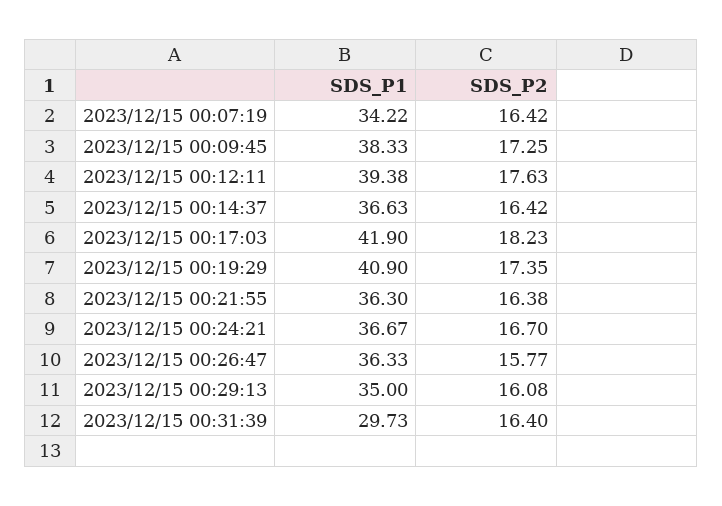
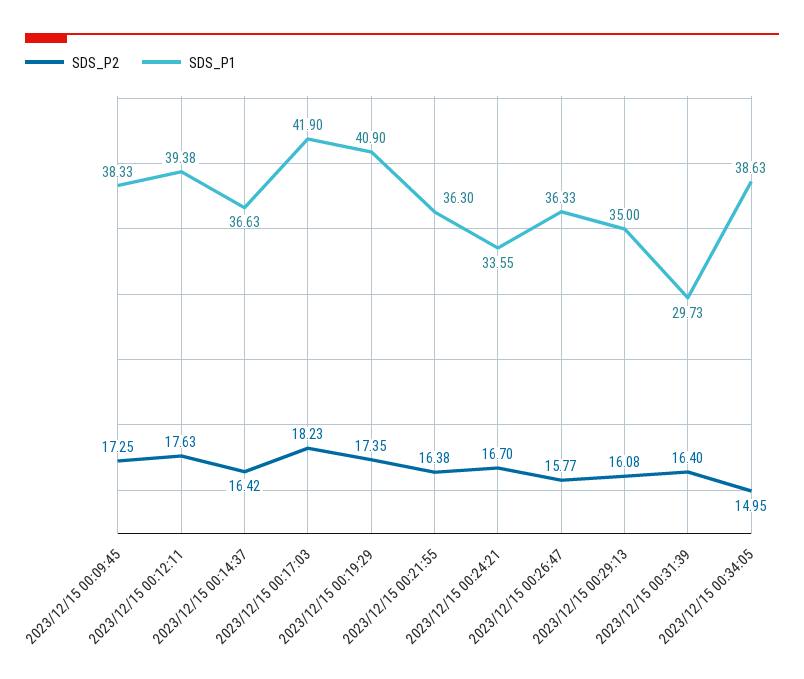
SDS_P1, 2023/12/15 00:07:19: 34.22 -> none
SDS_P2, 2023/12/15 00:07:19: 16.42 -> none
SDS_P1, 2023/12/15 00:24:21: 36.67 -> 33.55
SDS_P2, 2023/12/15 00:34:05: none -> 14.95
SDS_P1, 2023/12/15 00:34:05: none -> 38.63

